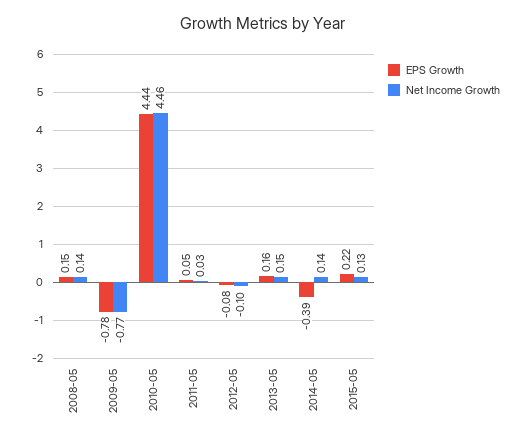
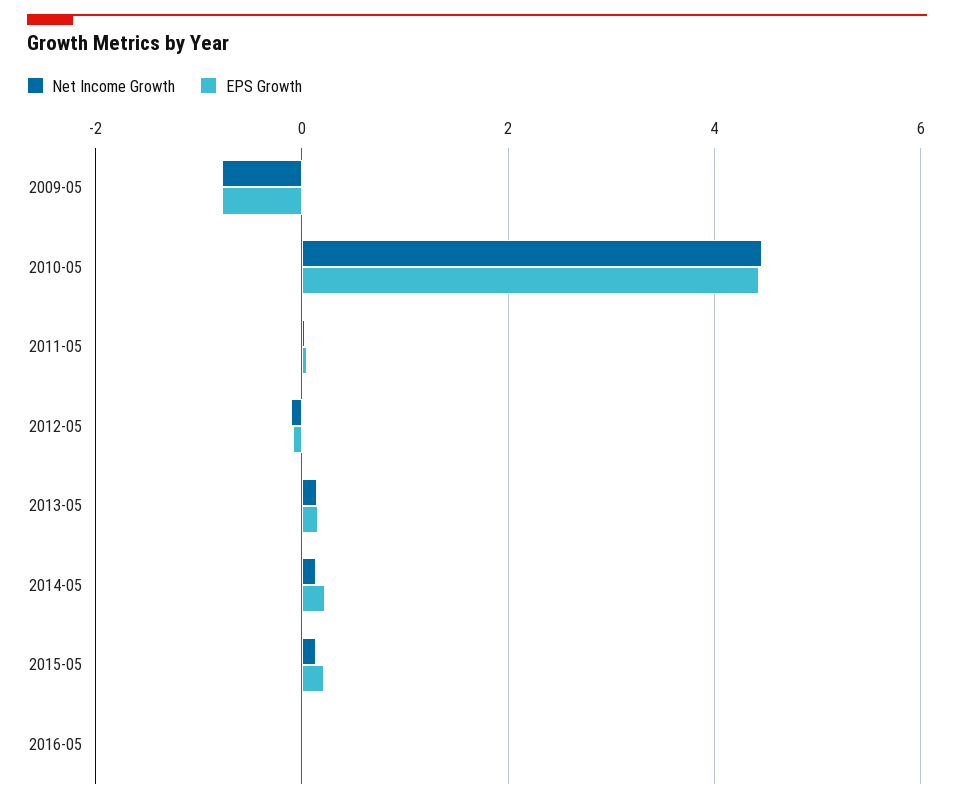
EPS Growth, 2008-05: 0.15 -> none
Net Income Growth, 2008-05: 0.14 -> none
EPS Growth, 2014-05: -0.39 -> 0.2
Net Income Growth, 2016-05: none -> 0
EPS Growth, 2016-05: none -> 0

